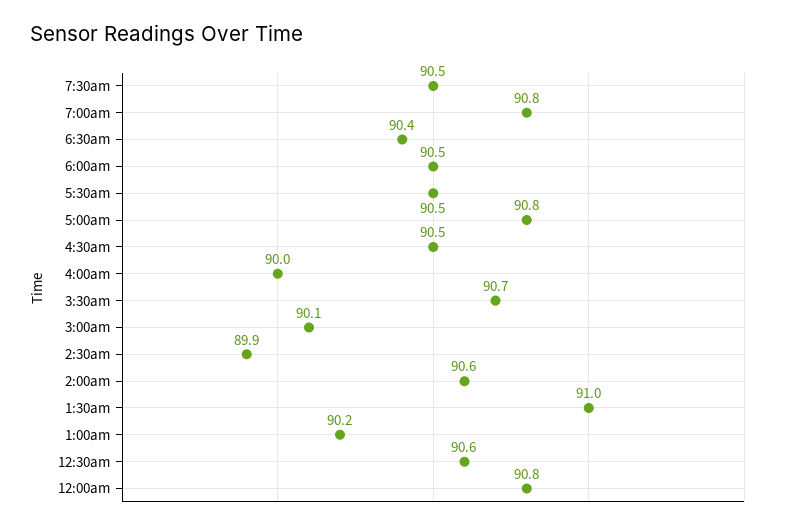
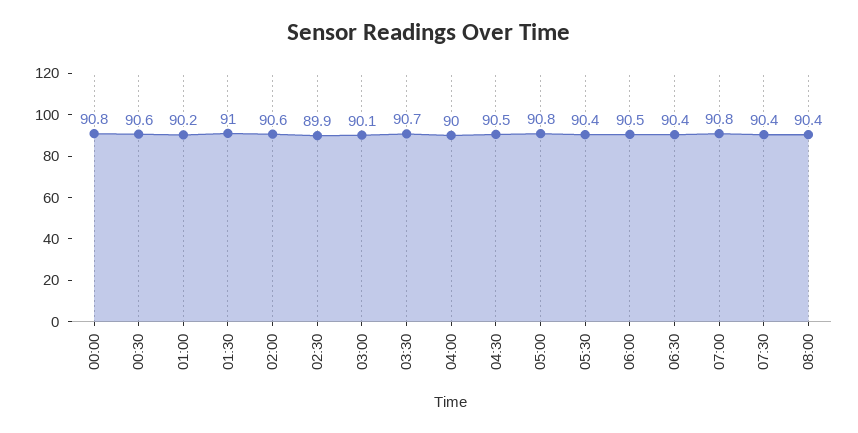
7:30am: 90.5 -> 90.4
5:30am: 90.5 -> 90.4
08:00: none -> 90.4

